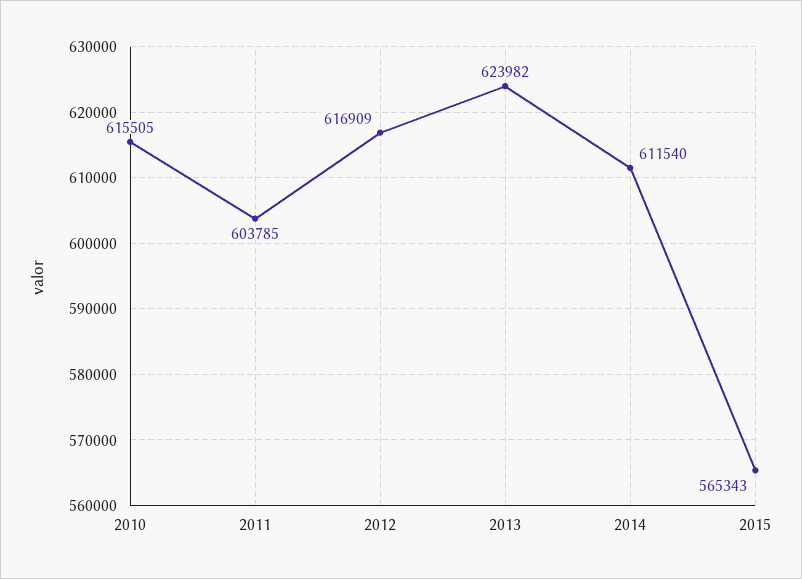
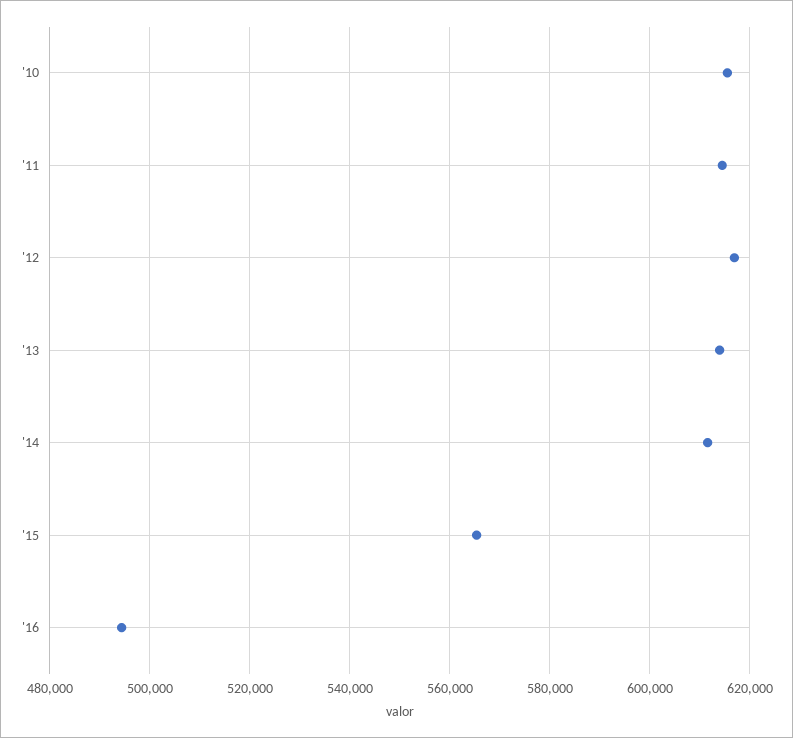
2011: 603785 -> 614000
2013: 623982 -> 614000
'16: none -> 494000

